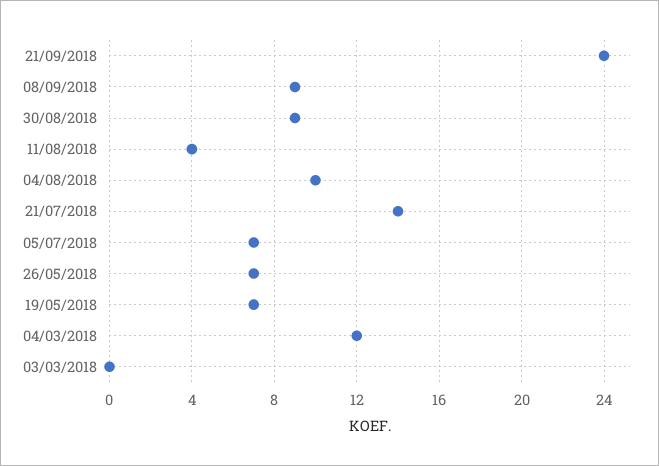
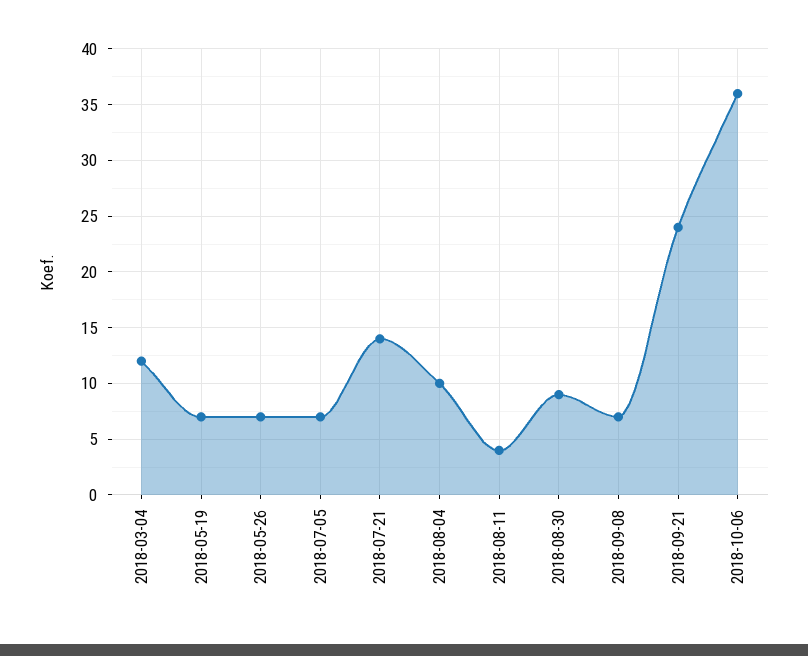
08/09/2018: 9 -> 7
03/03/2018: 0 -> none
2018-10-06: none -> 36

